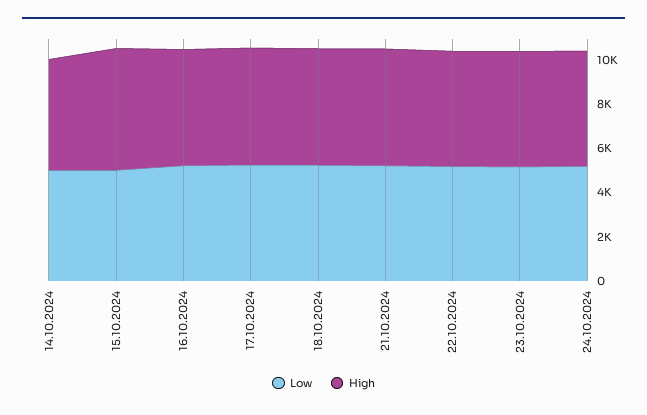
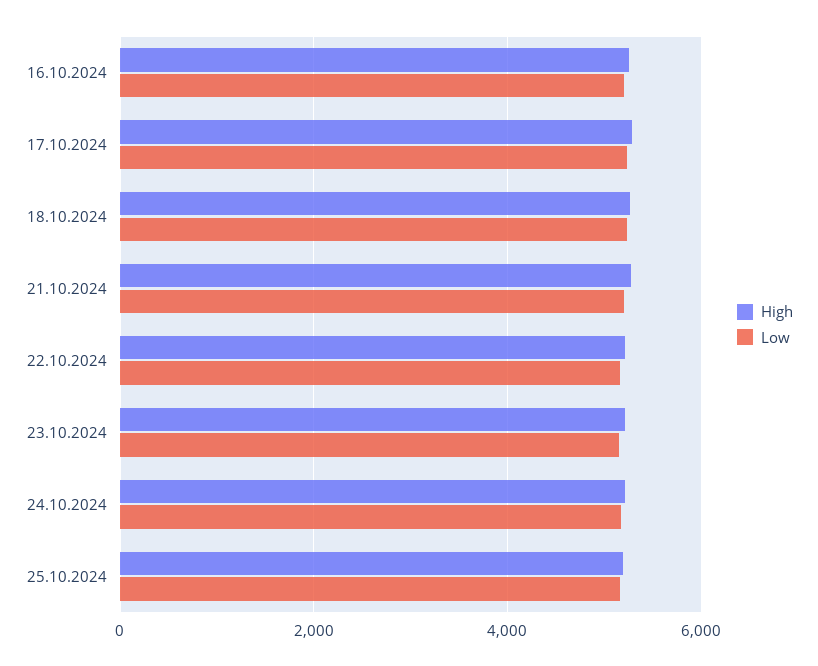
Low, 14.10.2024: 5000 -> none
High, 14.10.2024: 5000 -> none
Low, 15.10.2024: 5000 -> none
High, 15.10.2024: 5500 -> none
High, 25.10.2024: none -> 5200
Low, 25.10.2024: none -> 5200

